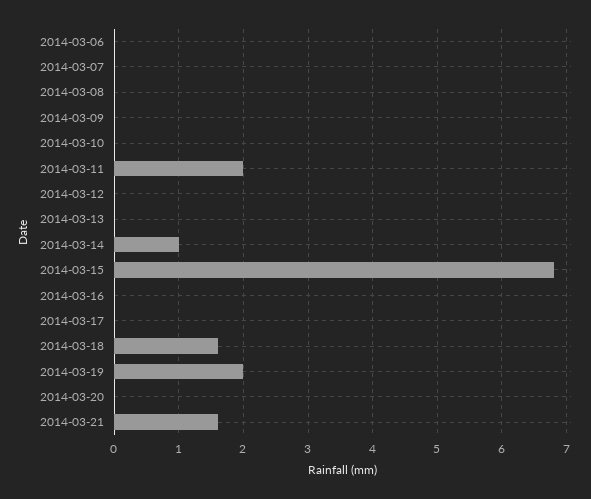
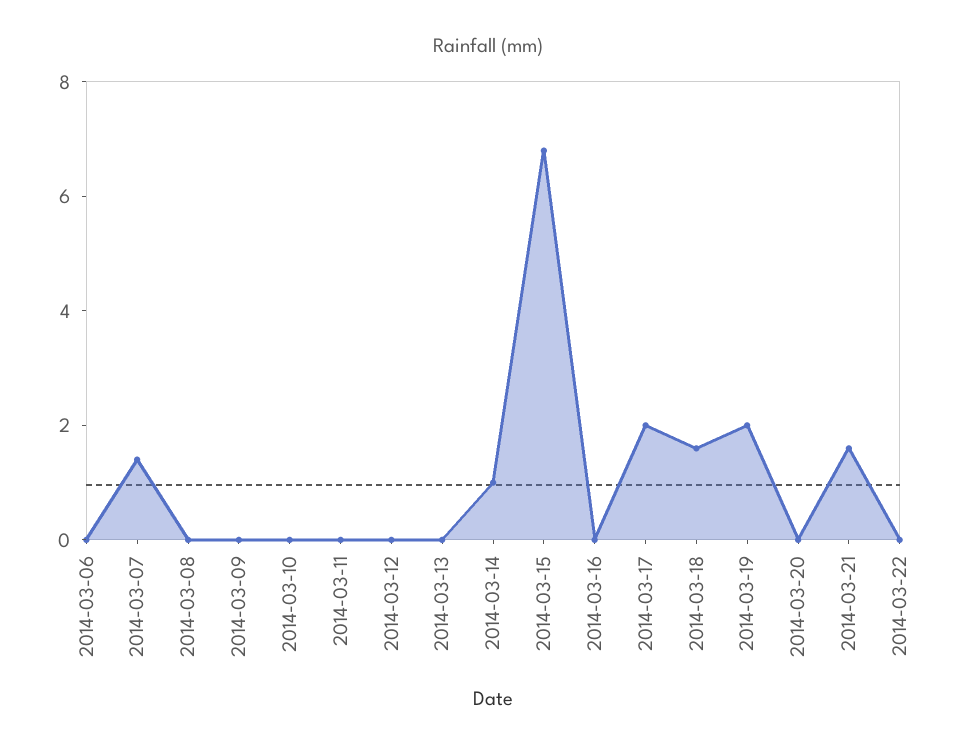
2014-03-07: 0 -> 1.5
2014-03-11: 2 -> 0
2014-03-17: 0 -> 2
2014-03-22: none -> 0

